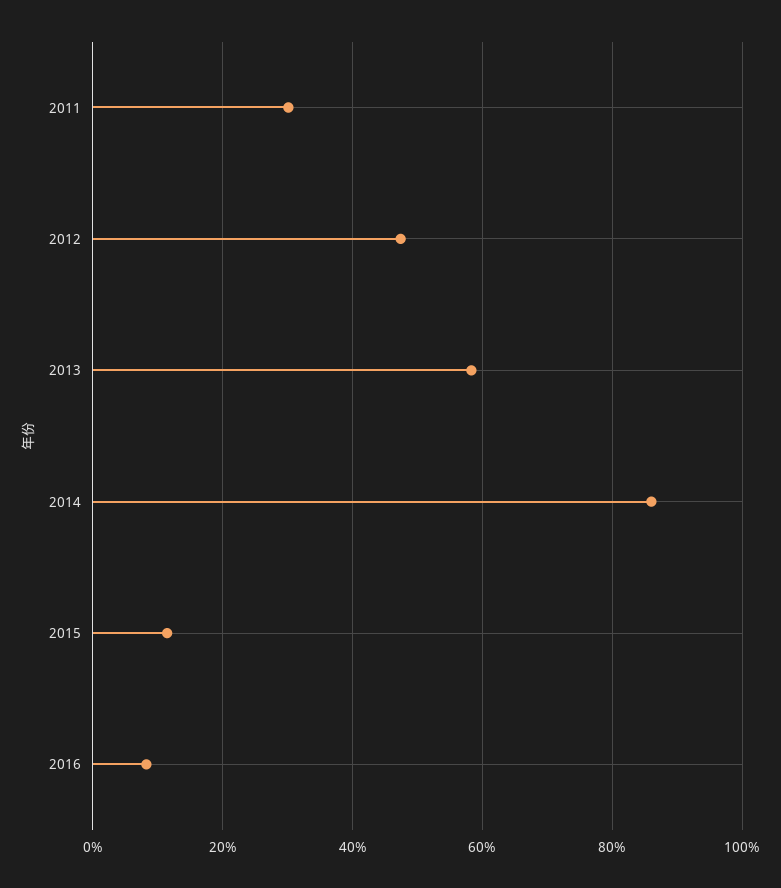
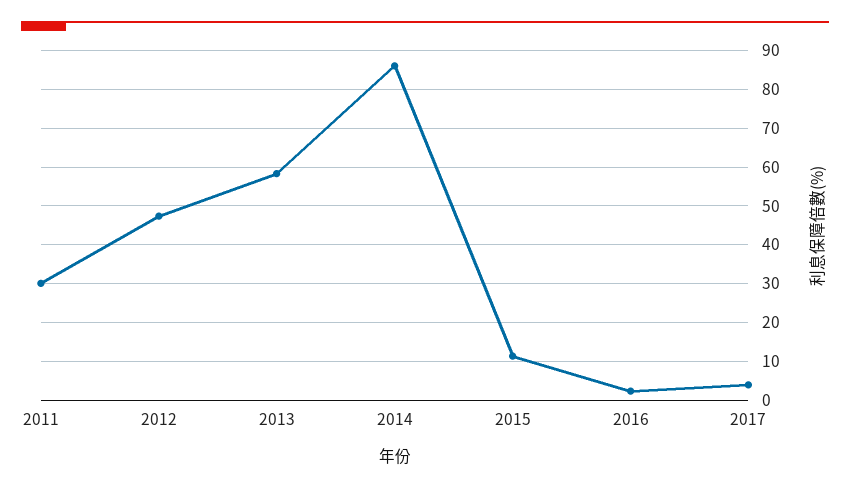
2016: 8 -> 2
2017: none -> 4

